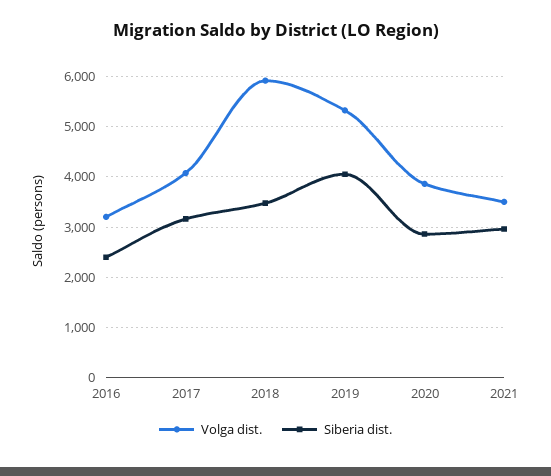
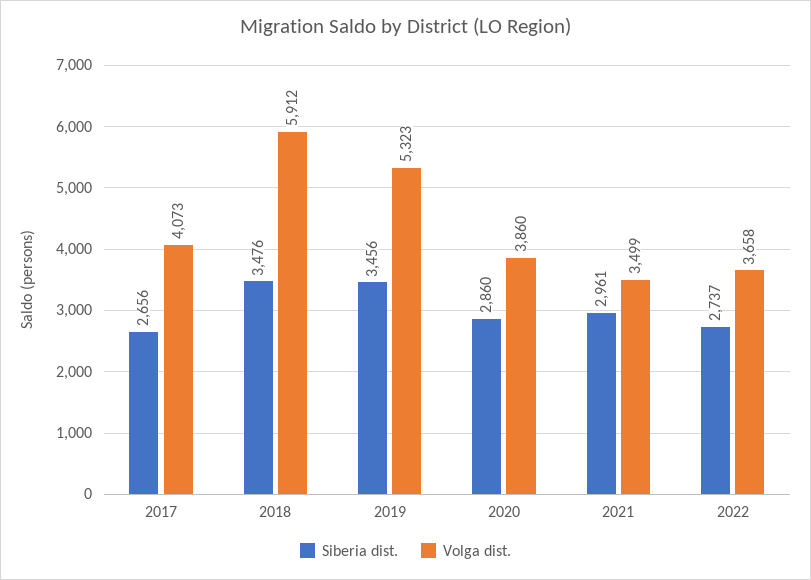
Volga dist., 2016: 3200 -> none
Siberia dist., 2016: 2400 -> none
Siberia dist., 2017: 3200 -> 2656
Siberia dist., 2019: 4000 -> 3456
Siberia dist., 2022: none -> 2737
Volga dist., 2022: none -> 3658

